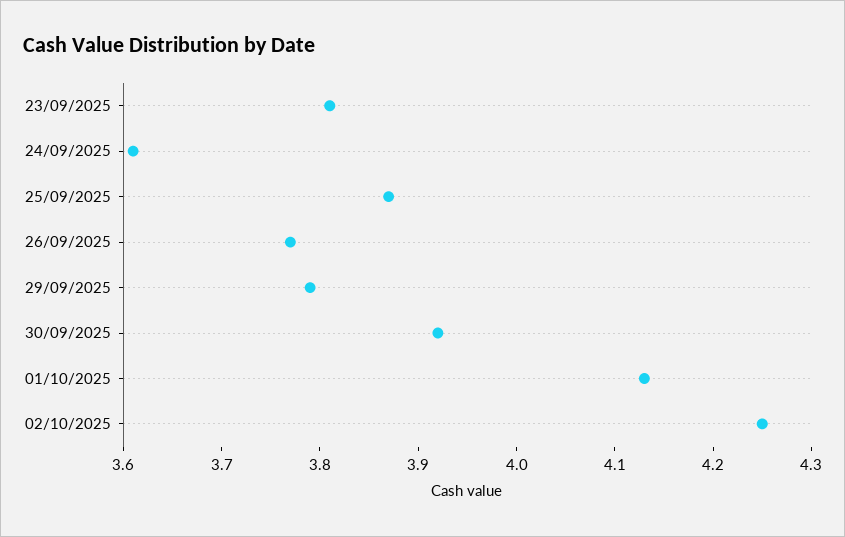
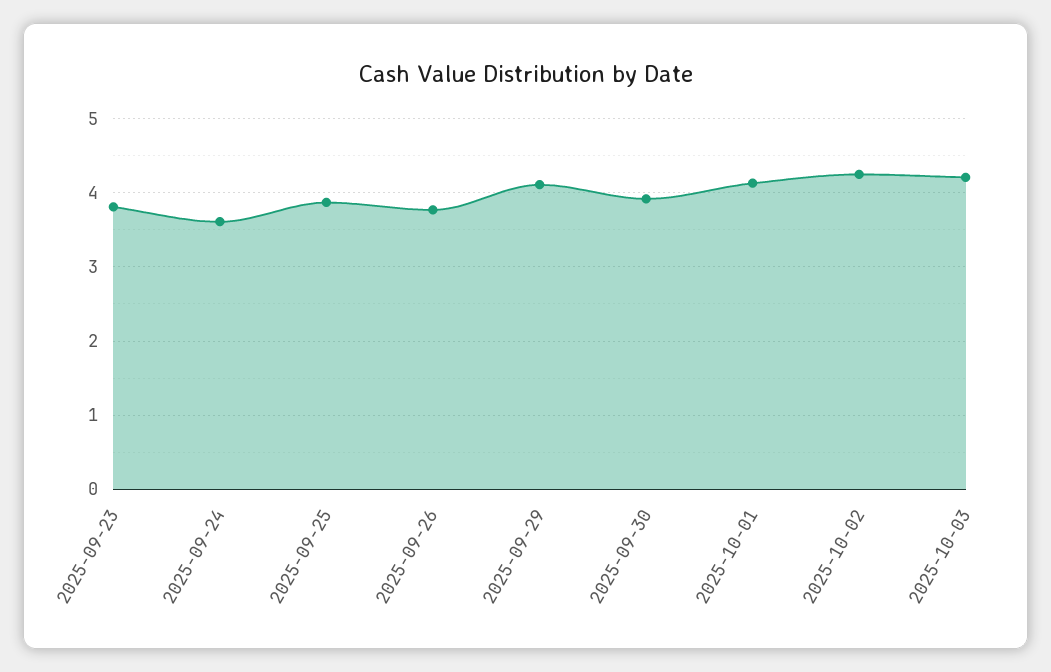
29/09/2025: 3.79 -> 4.1
2025-10-03: none -> 4.2

